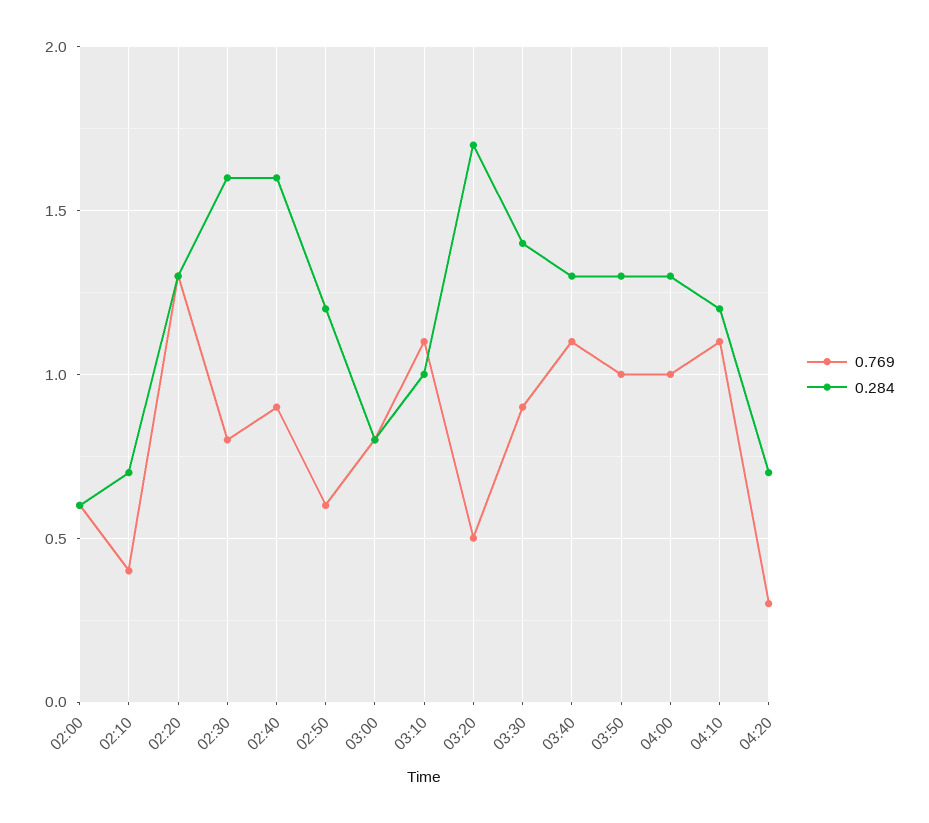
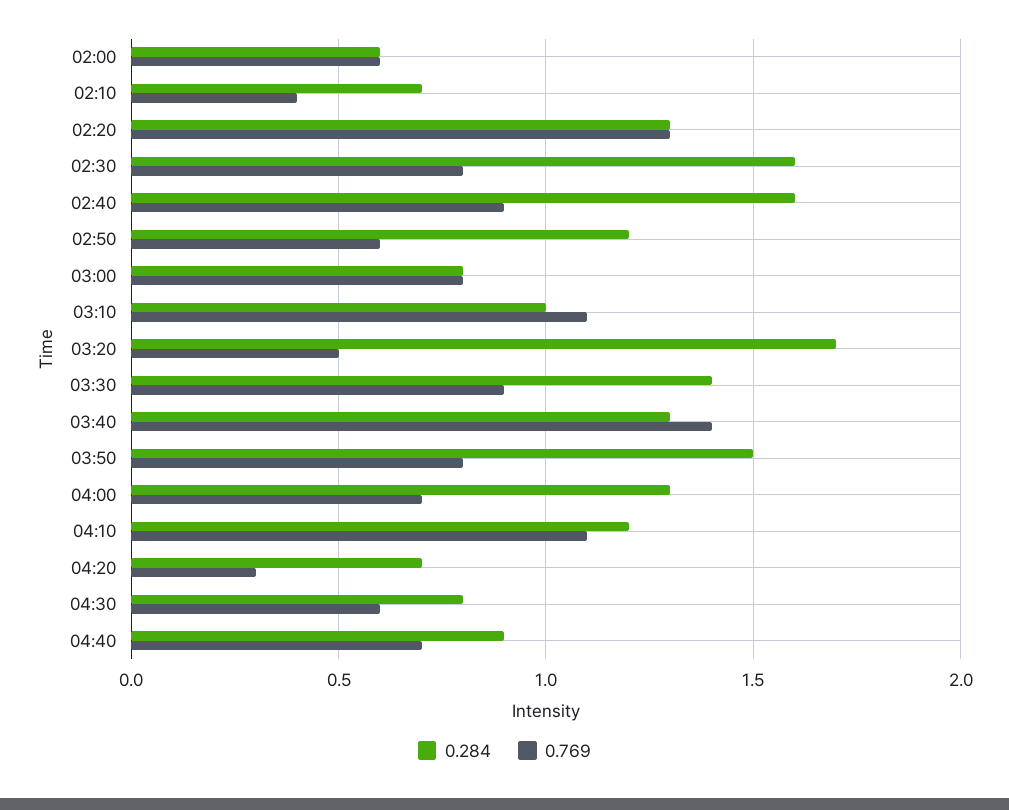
0.769, 03:40: 1.1 -> 1.4
0.769, 03:50: 1 -> 0.8
0.284, 03:50: 1.3 -> 1.5
0.769, 04:00: 1 -> 0.7
0.284, 04:30: none -> 0.8
0.769, 04:30: none -> 0.6
0.284, 04:40: none -> 0.9
0.769, 04:40: none -> 0.7

